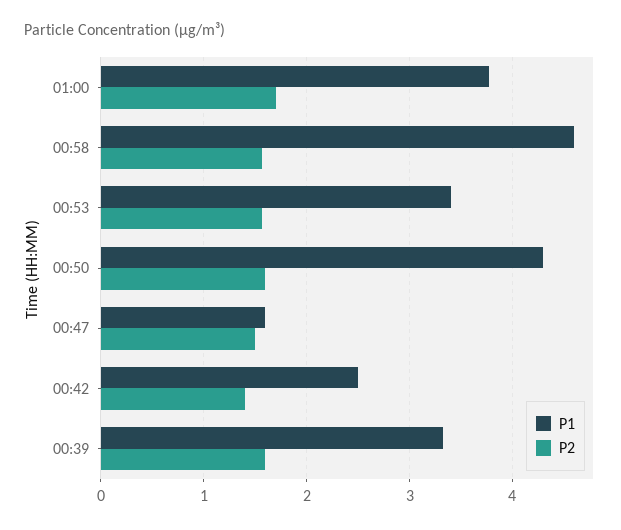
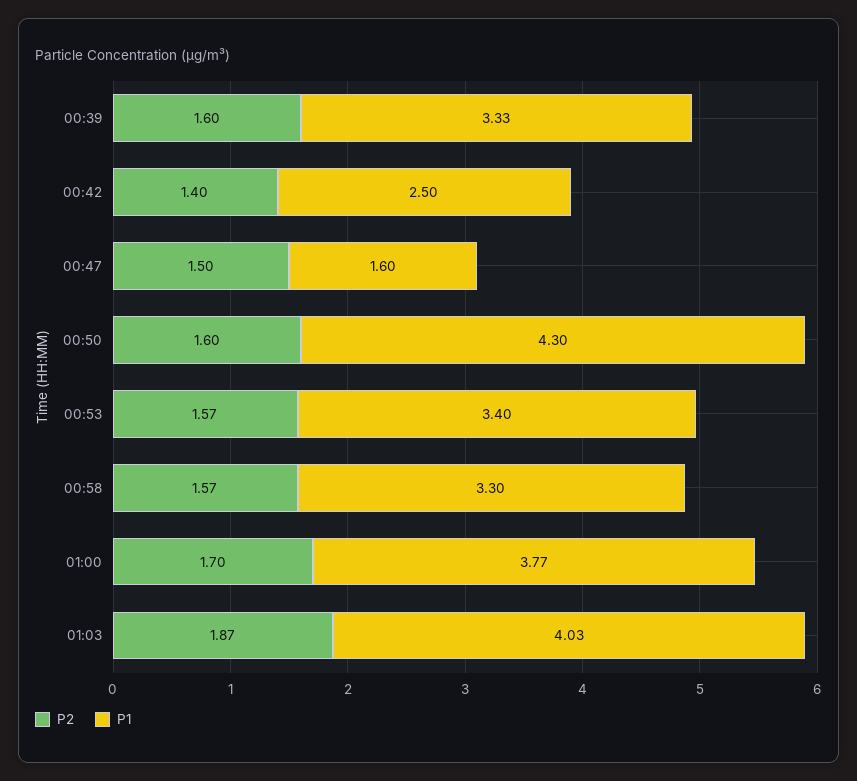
P1, 00:58: 4.6 -> 3.3
P2, 01:03: none -> 1.87
P1, 01:03: none -> 4.03

